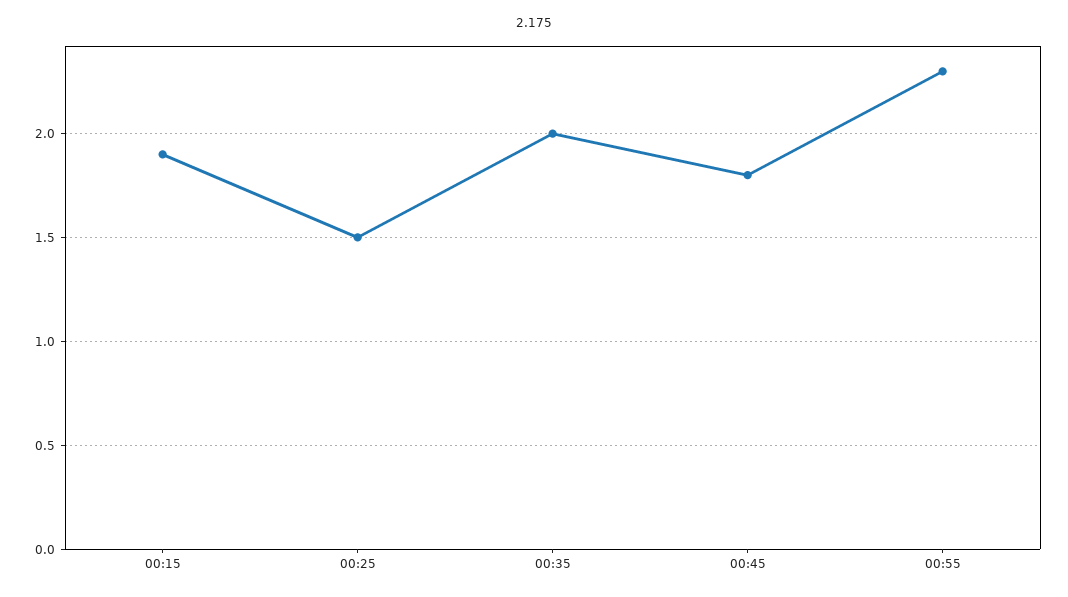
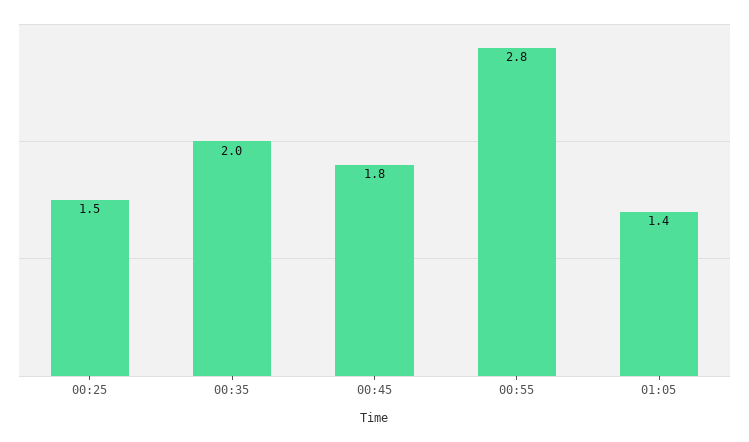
00:15: 1.9 -> none
00:55: 2.3 -> 2.8
01:05: none -> 1.4

